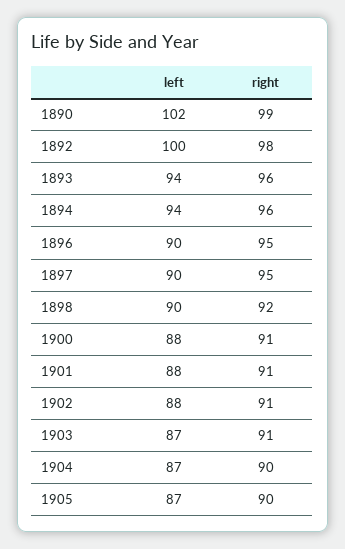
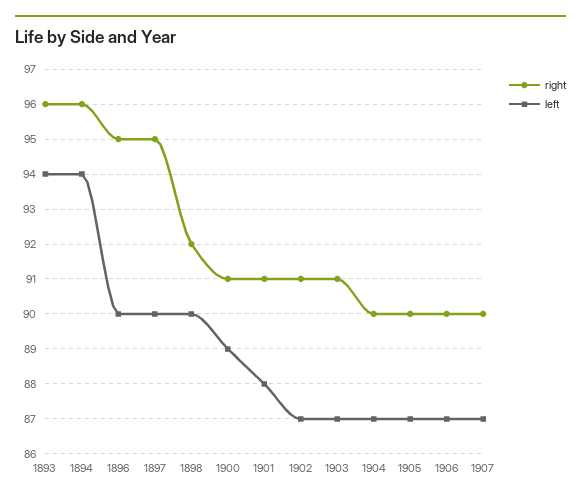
left, 1890: 102 -> none
right, 1890: 99 -> none
left, 1892: 100 -> none
right, 1892: 98 -> none
left, 1900: 88 -> 89
left, 1902: 88 -> 87
right, 1906: none -> 90
left, 1906: none -> 87
right, 1907: none -> 90
left, 1907: none -> 87

